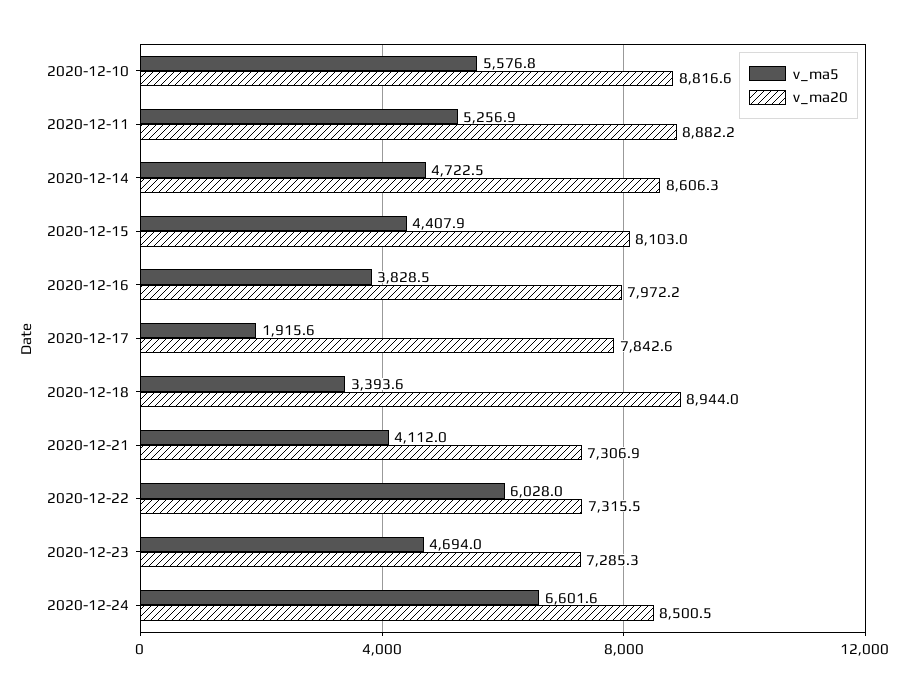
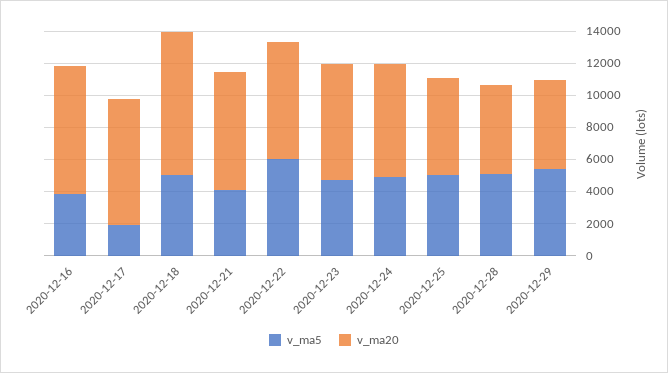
v_ma5, 2020-12-10: 5576.8 -> none
v_ma20, 2020-12-10: 8816.6 -> none
v_ma5, 2020-12-11: 5256.9 -> none
v_ma20, 2020-12-11: 8882.2 -> none
v_ma5, 2020-12-14: 4722.5 -> none
v_ma20, 2020-12-14: 8606.3 -> none
v_ma5, 2020-12-15: 4407.9 -> none
v_ma20, 2020-12-15: 8103 -> none
v_ma5, 2020-12-18: 3393.6 -> 5000
v_ma5, 2020-12-24: 6601.6 -> 5000
v_ma20, 2020-12-24: 8500.5 -> 7000
v_ma5, 2020-12-25: none -> 5000
v_ma20, 2020-12-25: none -> 6000
v_ma5, 2020-12-28: none -> 5000
v_ma20, 2020-12-28: none -> 5500
v_ma5, 2020-12-29: none -> 5500
v_ma20, 2020-12-29: none -> 5500

